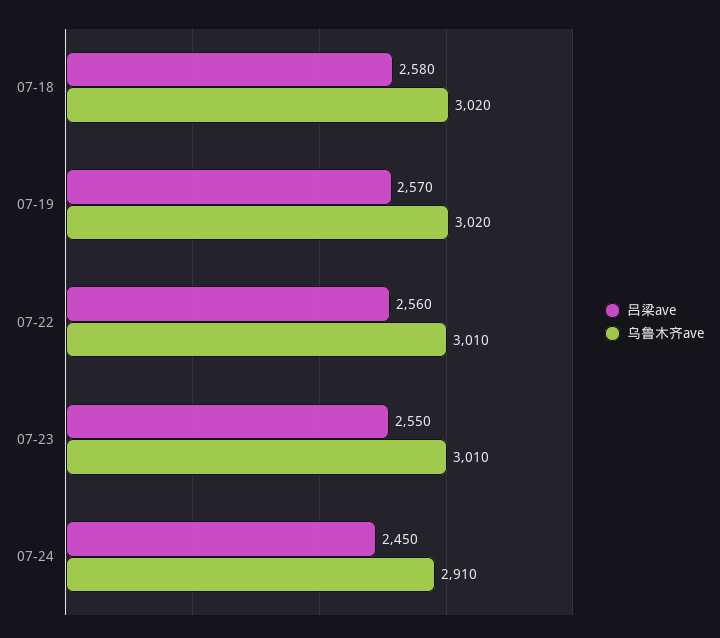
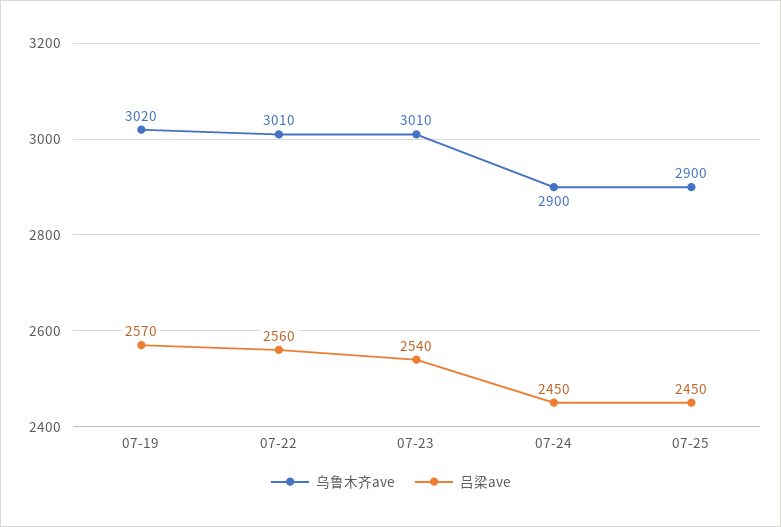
吕梁ave, 07-18: 2580 -> none
乌鲁木齐ave, 07-18: 3020 -> none
吕梁ave, 07-23: 2550 -> 2540
乌鲁木齐ave, 07-24: 2910 -> 2900
乌鲁木齐ave, 07-25: none -> 2900
吕梁ave, 07-25: none -> 2450

